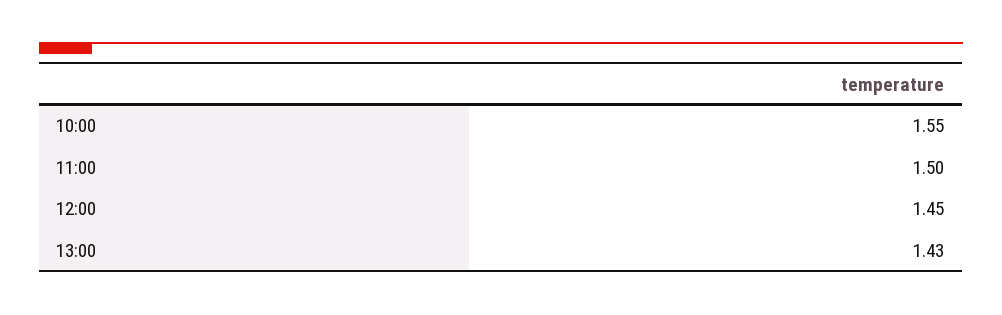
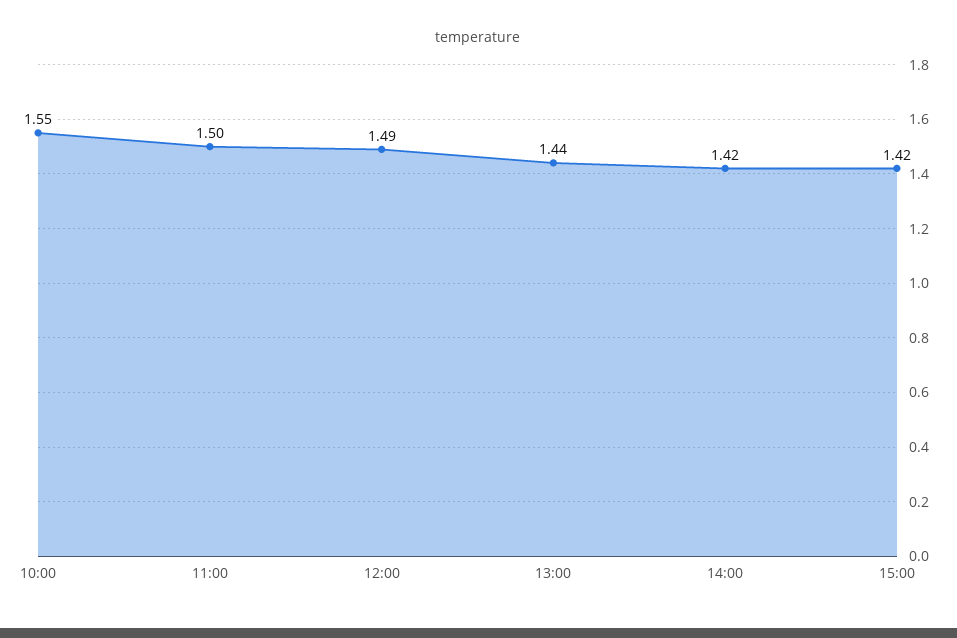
12:00: 1.45 -> 1.49
13:00: 1.43 -> 1.44
14:00: none -> 1.42
15:00: none -> 1.42

